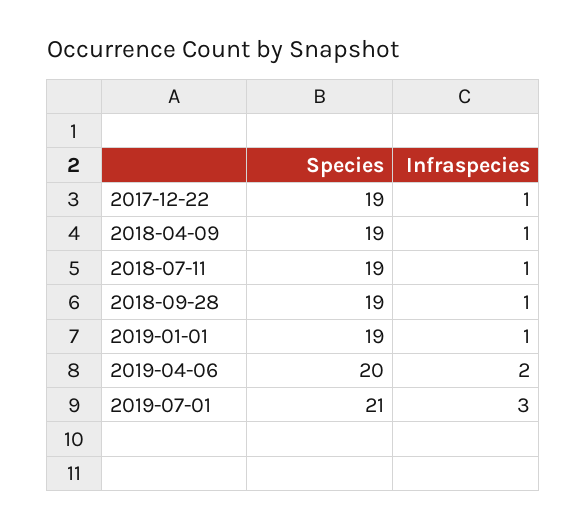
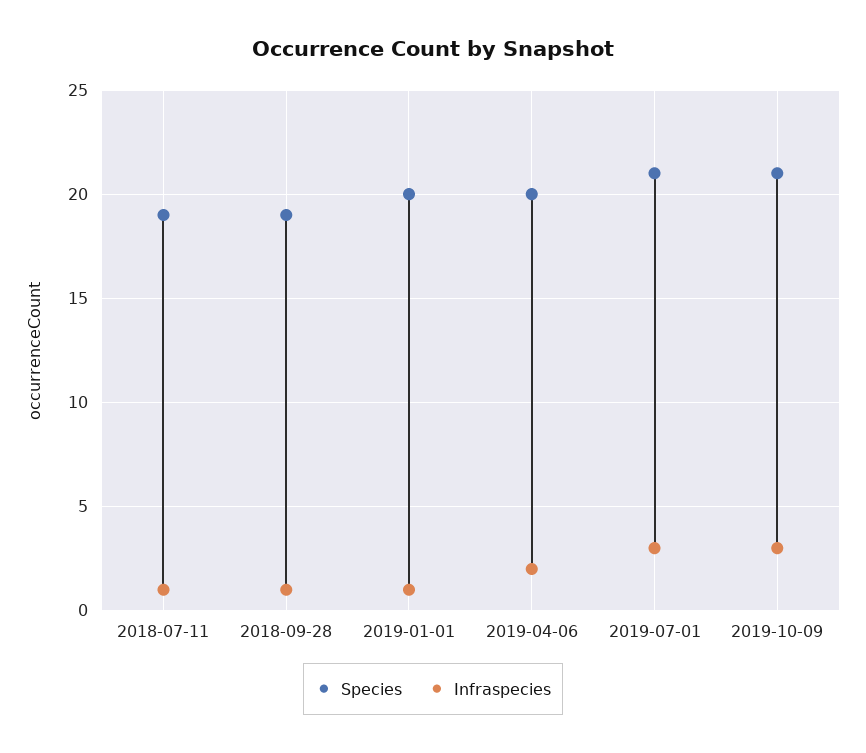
Species, 2017-12-22: 19 -> none
Infraspecies, 2017-12-22: 1 -> none
Species, 2018-04-09: 19 -> none
Infraspecies, 2018-04-09: 1 -> none
Species, 2019-01-01: 19 -> 20
Species, 2019-10-09: none -> 21
Infraspecies, 2019-10-09: none -> 3

